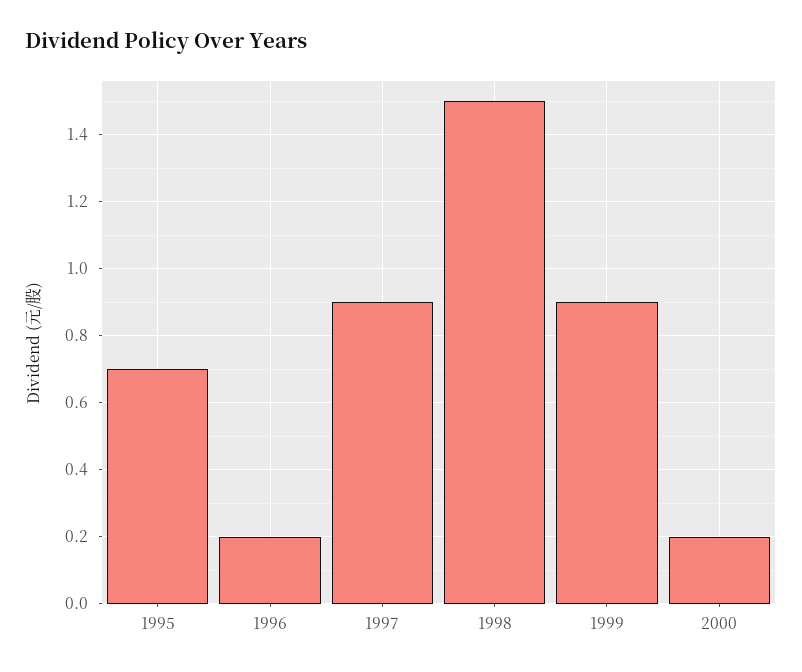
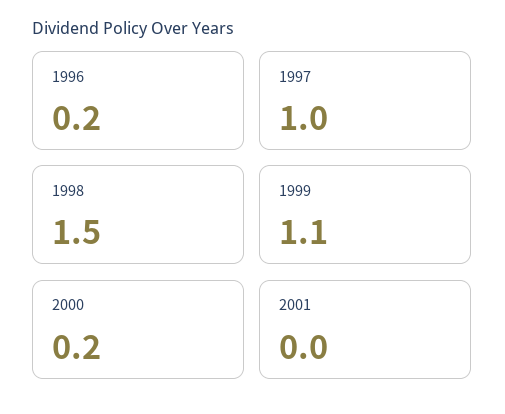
1995: 0.7 -> none
1997: 0.9 -> 1
1999: 0.9 -> 1.1
2001: none -> 0

